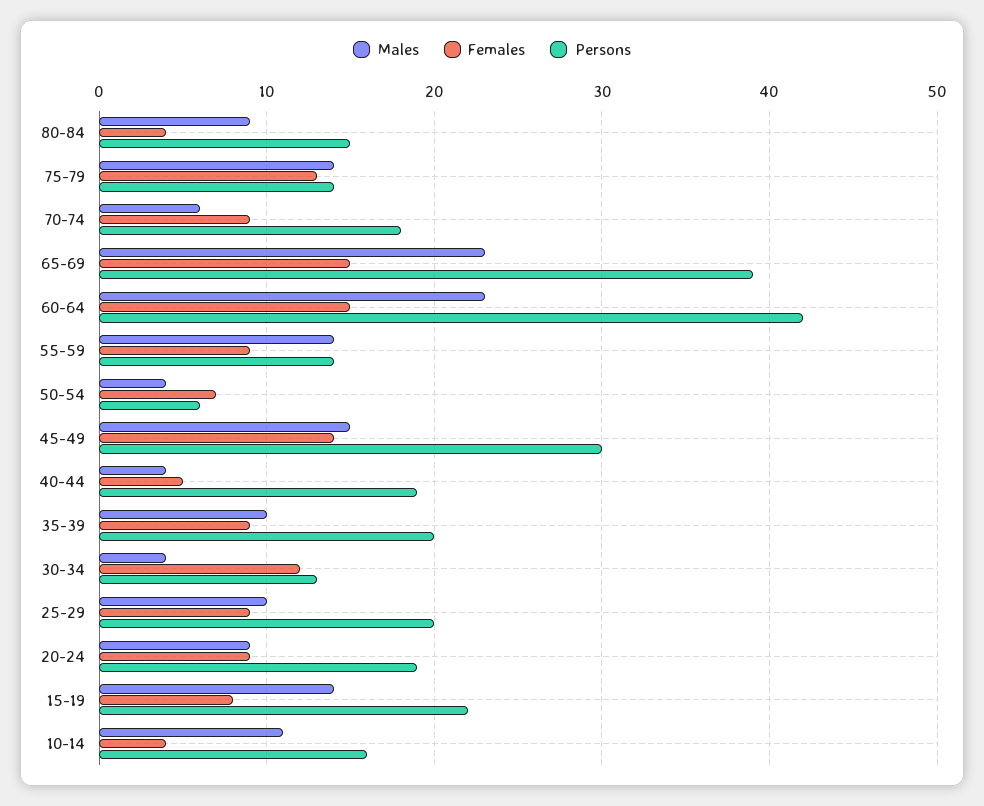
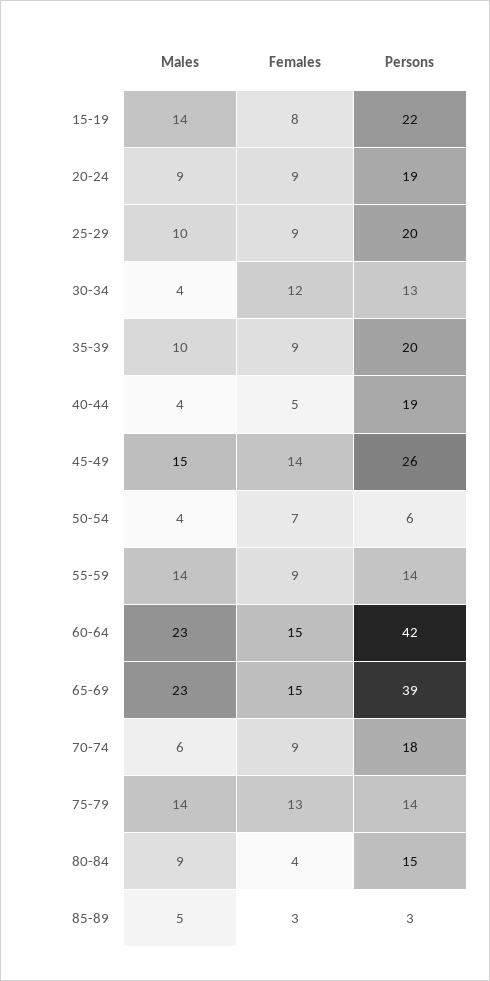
Persons, 45-49: 30 -> 26
Males, 10-14: 11 -> none
Females, 10-14: 4 -> none
Persons, 10-14: 16 -> none
Males, 85-89: none -> 5
Females, 85-89: none -> 3
Persons, 85-89: none -> 3

